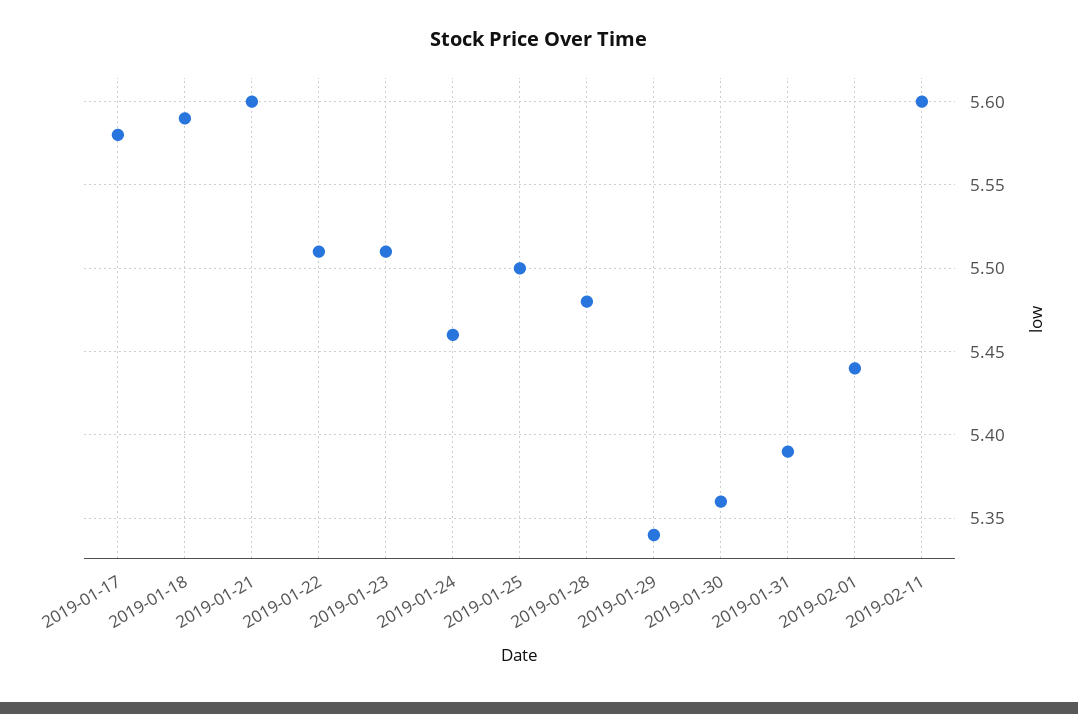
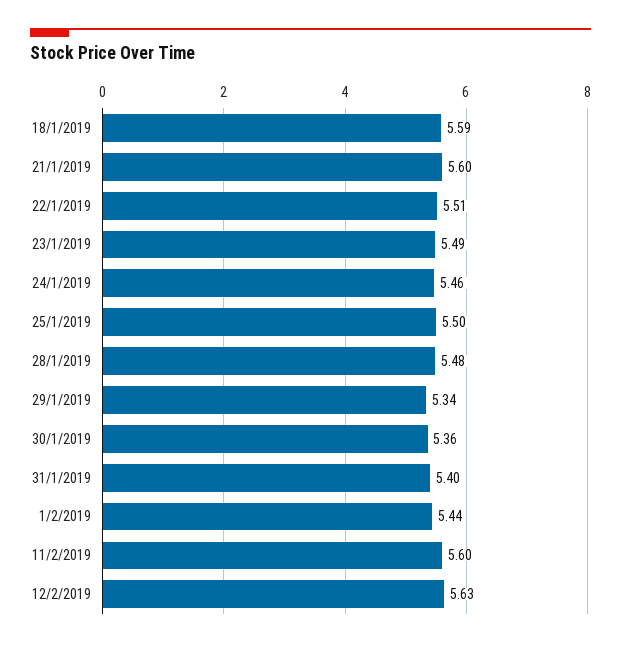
2019-01-17: 5.58 -> none
2019-01-23: 5.51 -> 5.49
2019-01-31: 5.39 -> 5.4
12/2/2019: none -> 5.63

